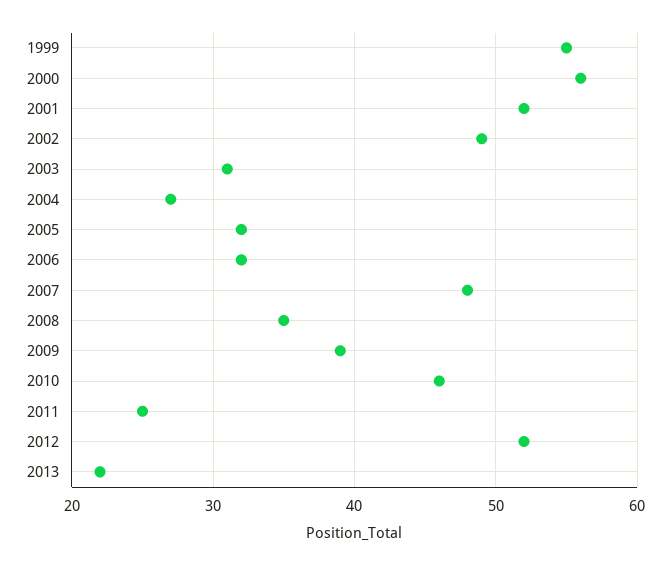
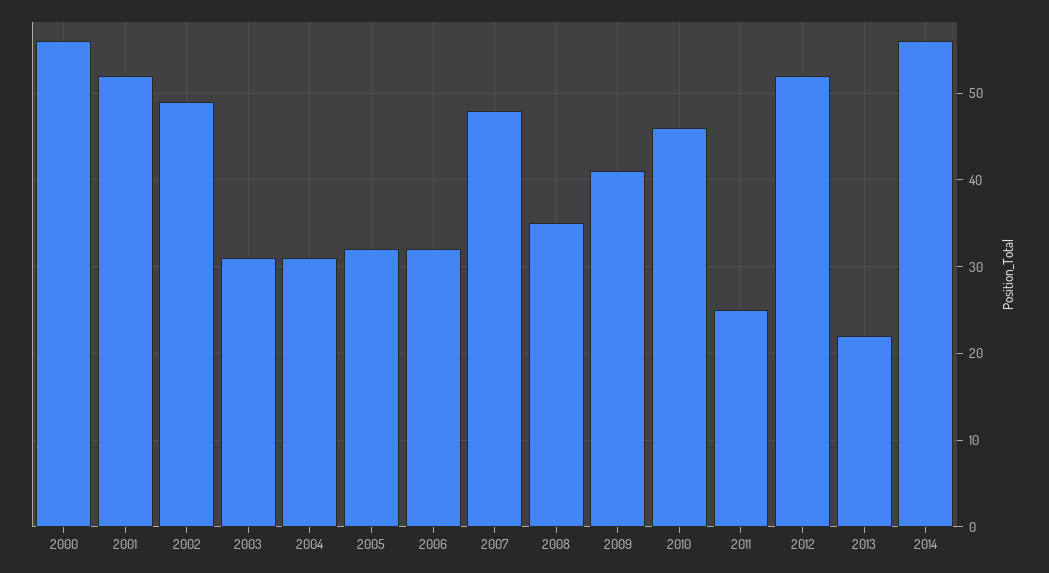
1999: 55 -> none
2004: 27 -> 31
2009: 39 -> 41
2014: none -> 56

